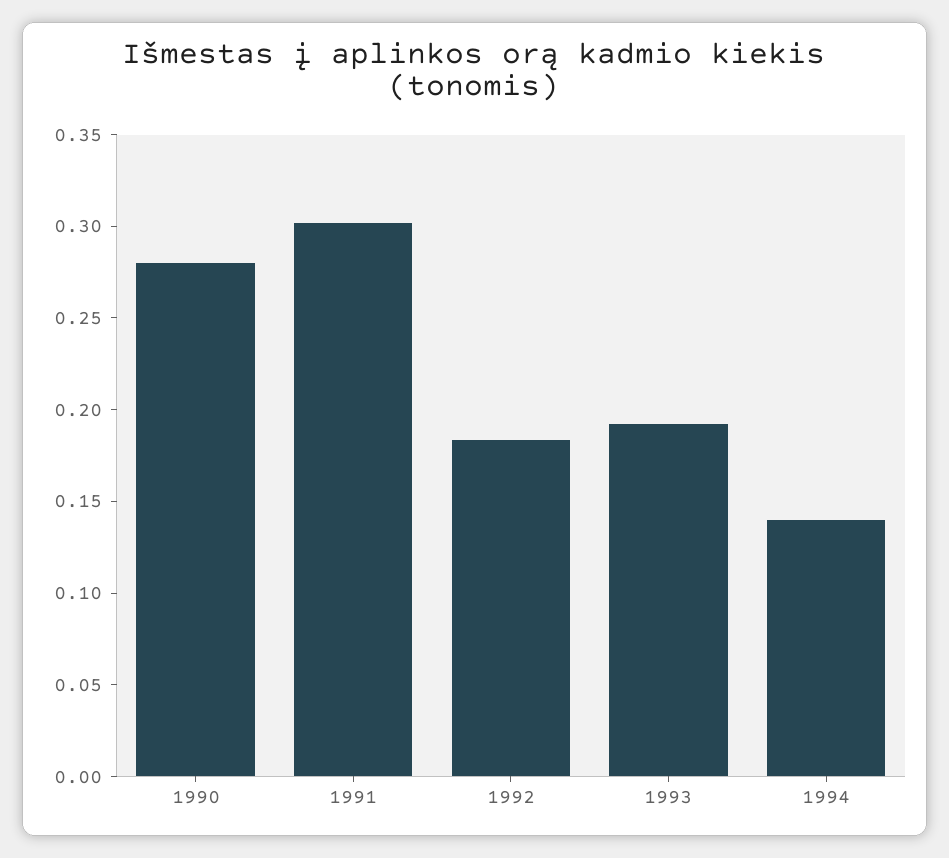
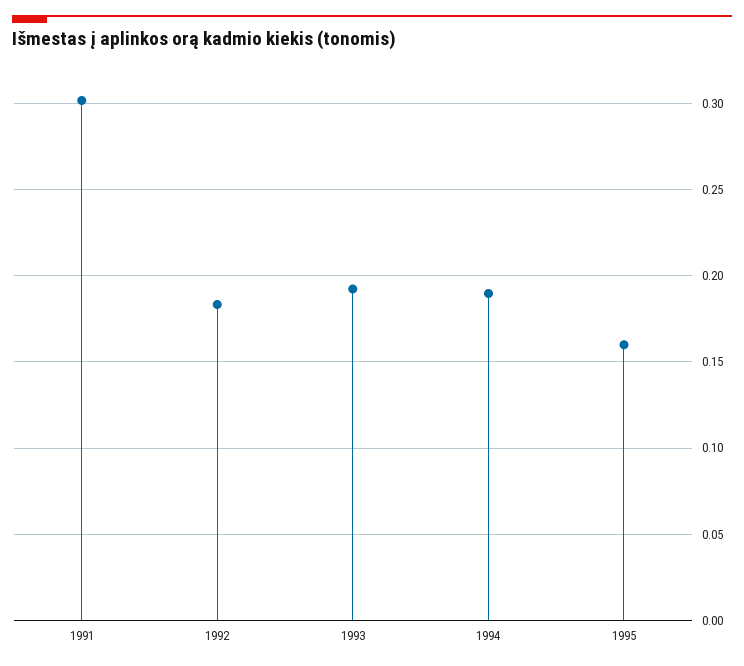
1990: 0.28 -> none
1994: 0.14 -> 0.19
1995: none -> 0.16

